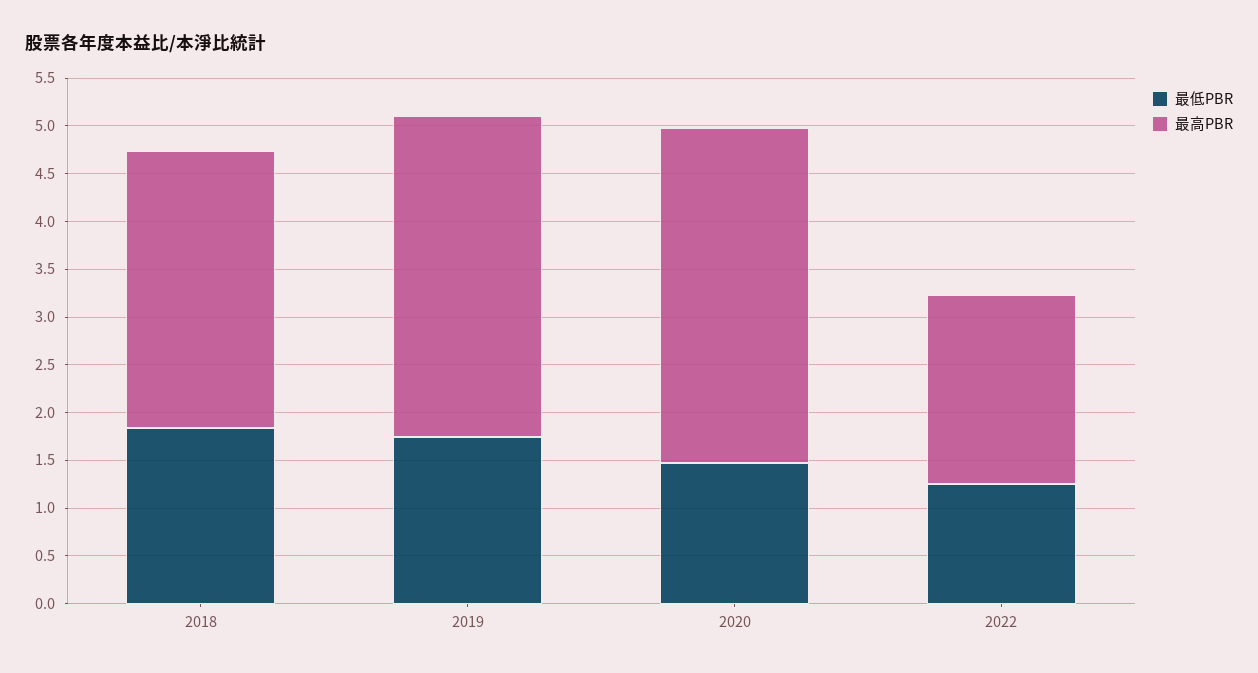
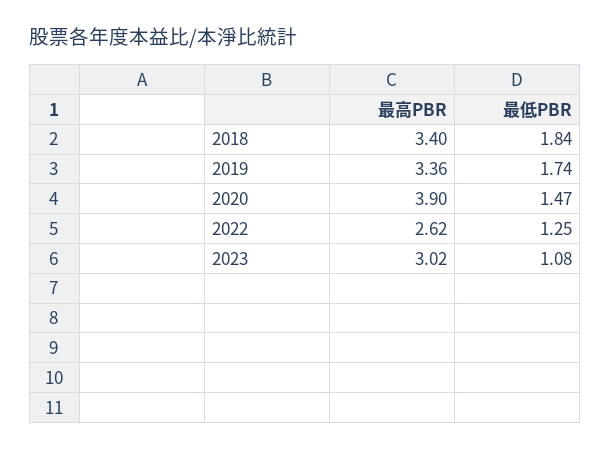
最高PBR, 2018: 2.9 -> 3.4
最高PBR, 2020: 3.5 -> 3.9
最高PBR, 2022: 2 -> 2.62
最高PBR, 2023: none -> 3.02
最低PBR, 2023: none -> 1.08

